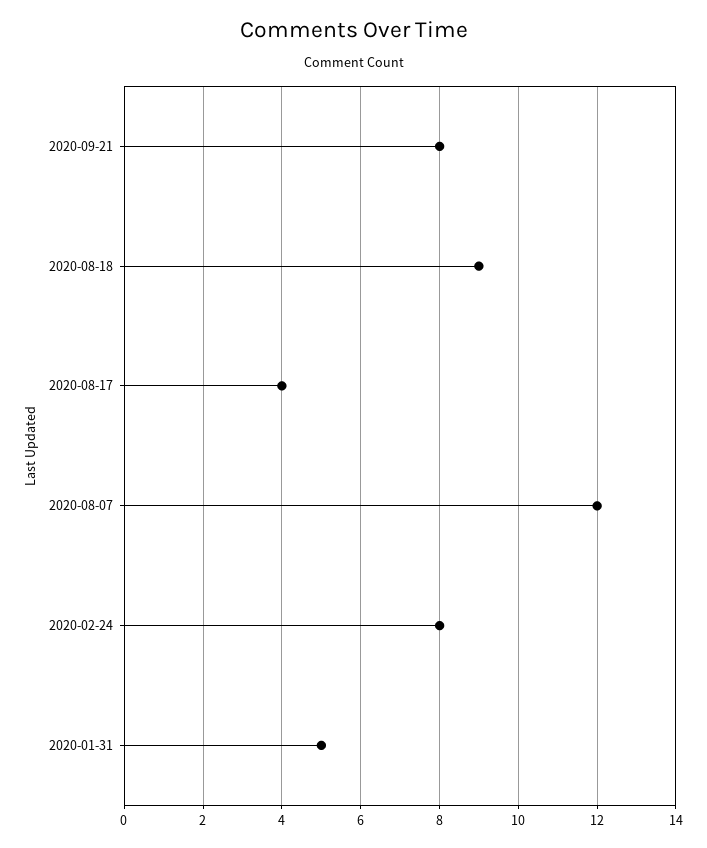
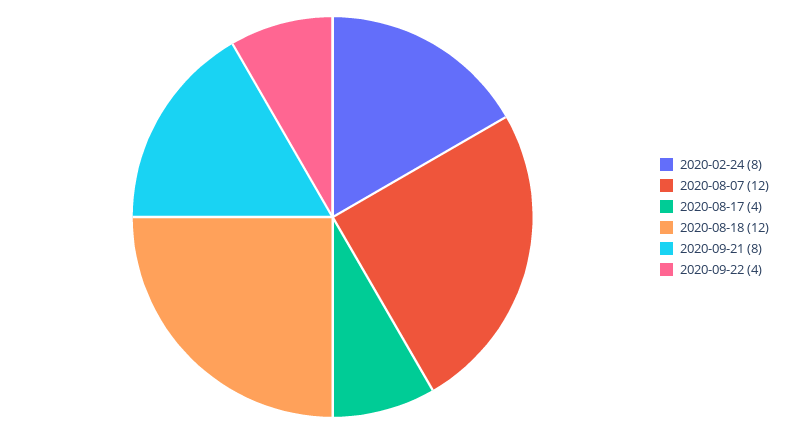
2020-08-18: 9 -> 12
2020-01-31: 5 -> none
2020-09-22: none -> 4

